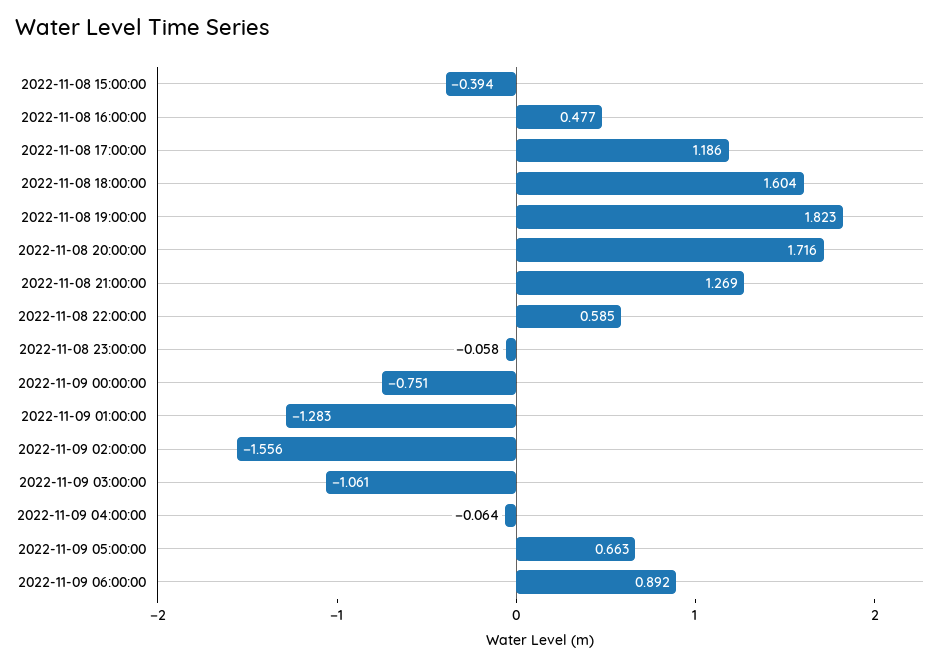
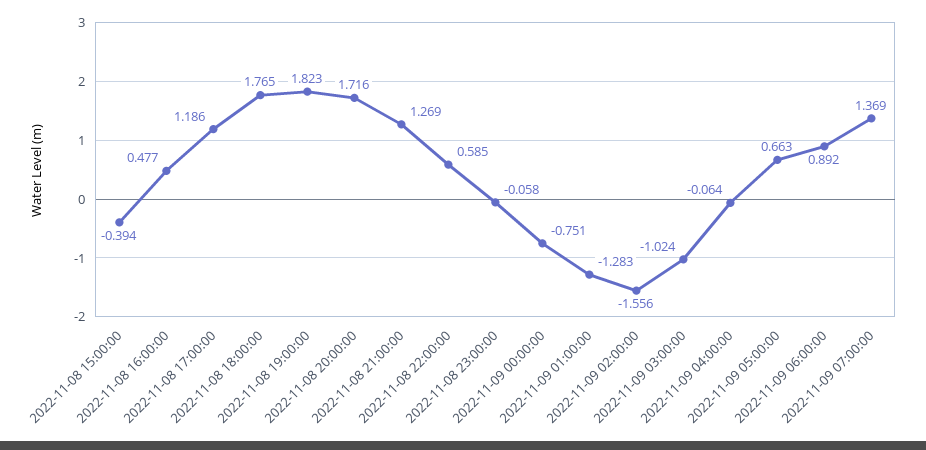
2022-11-08 18:00:00: 1.604 -> 1.765
2022-11-09 03:00:00: -1.061 -> -1.024
2022-11-09 07:00:00: none -> 1.369

